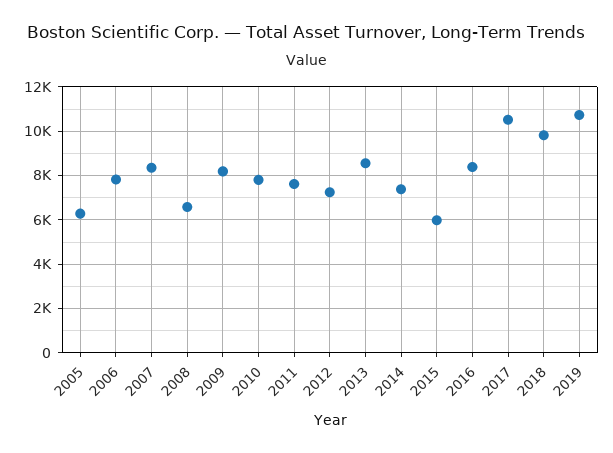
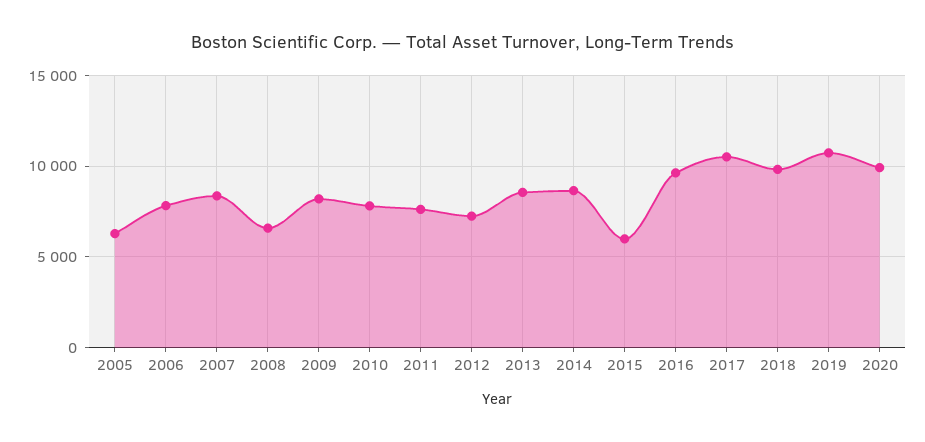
2014: 7500 -> 8500
2016: 8500 -> 9500
2020: none -> 10000

